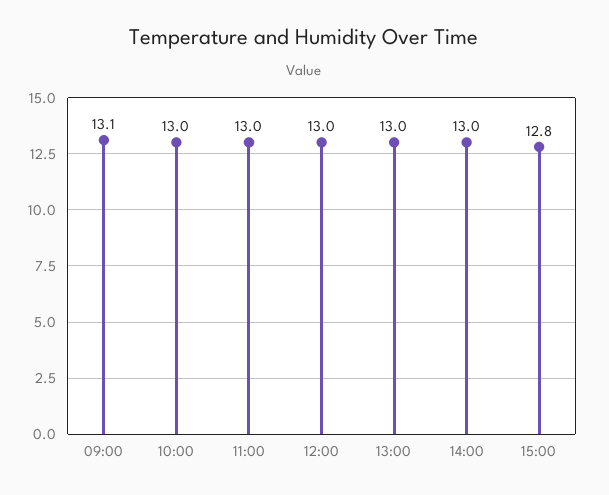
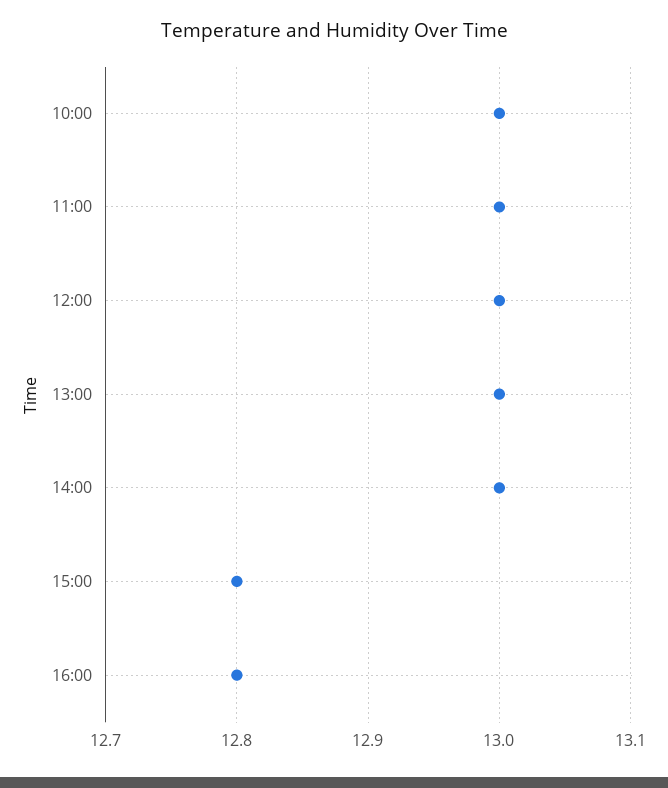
09:00: 13.1 -> none
16:00: none -> 12.8

